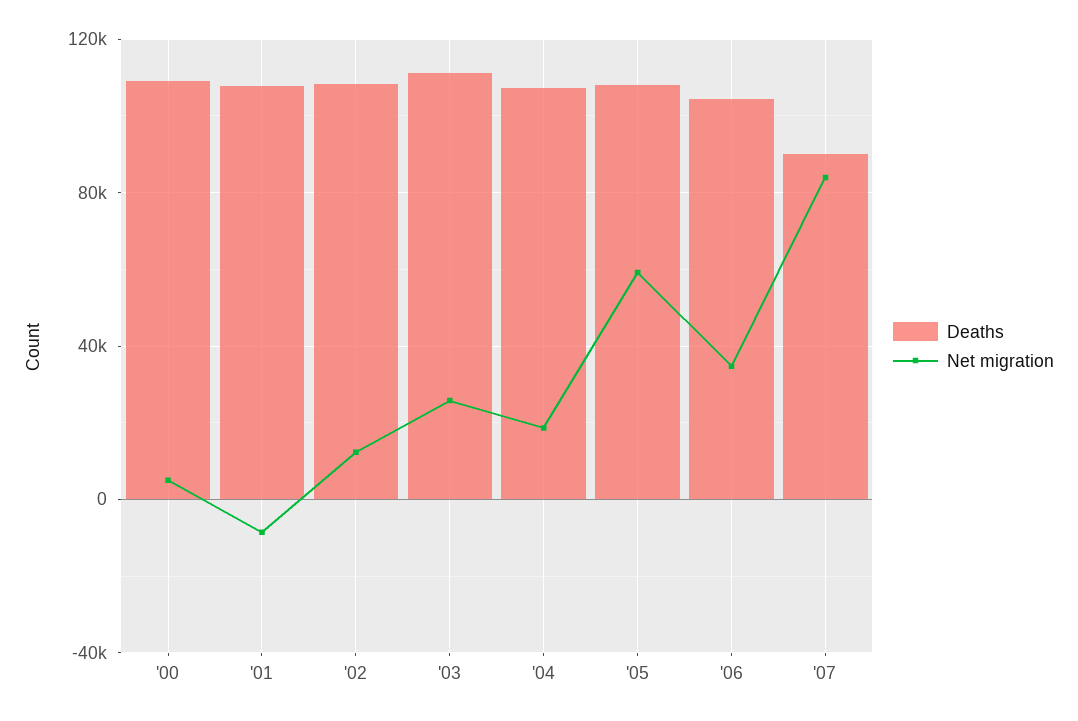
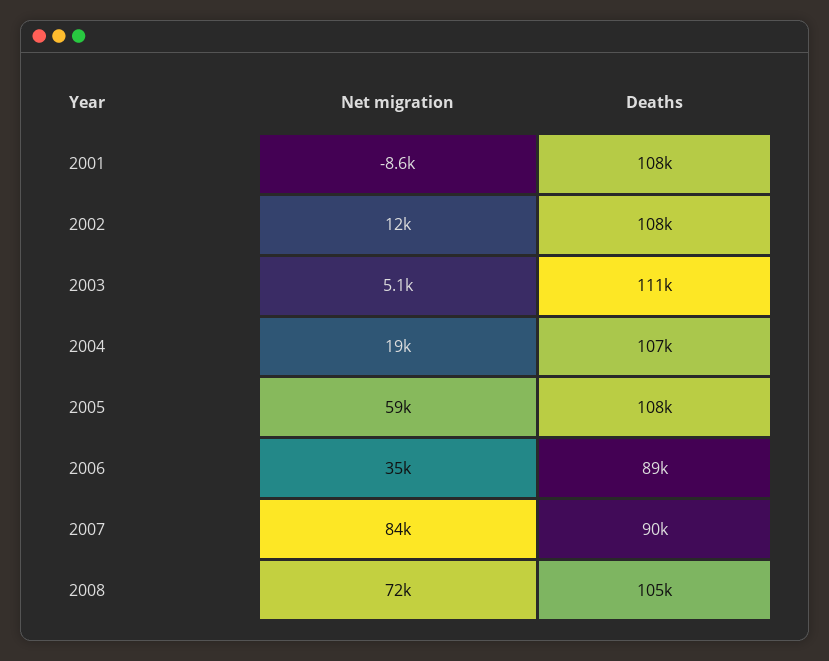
Deaths, '00: 110000 -> none
Net migration, '00: 5000 -> none
Net migration, '03: 25000 -> 5100
Deaths, '06: 105000 -> 89000
Net migration, 2008: none -> 72000
Deaths, 2008: none -> 105000

